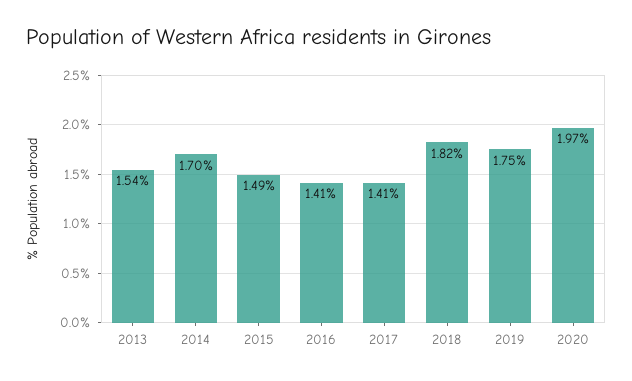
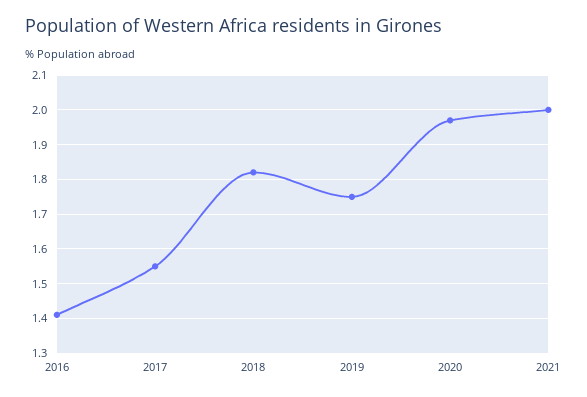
2013: 1.54 -> none
2014: 1.7 -> none
2015: 1.49 -> none
2017: 1.41 -> 1.55
2021: none -> 2

